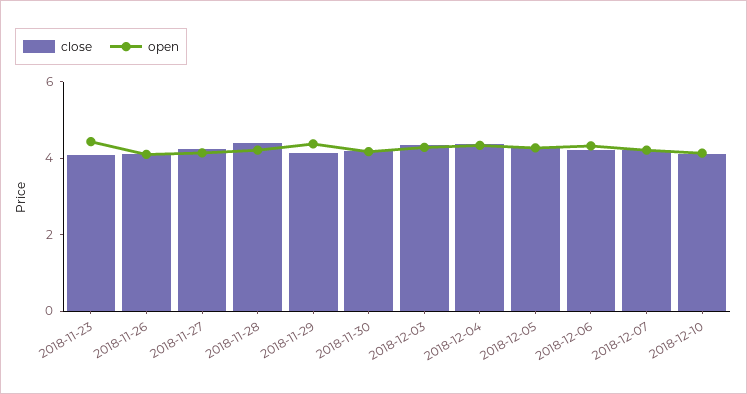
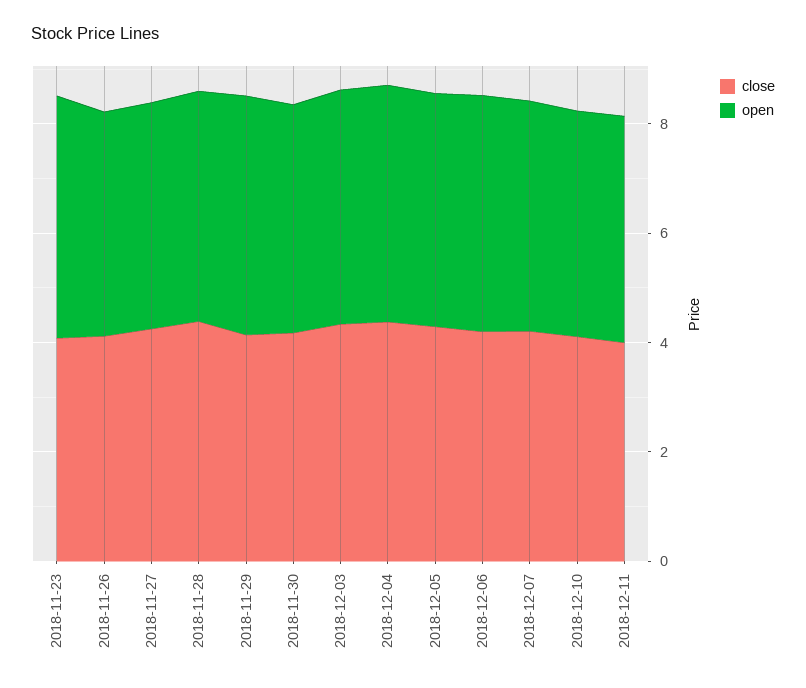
close, 2018-12-11: none -> 4
open, 2018-12-11: none -> 4

